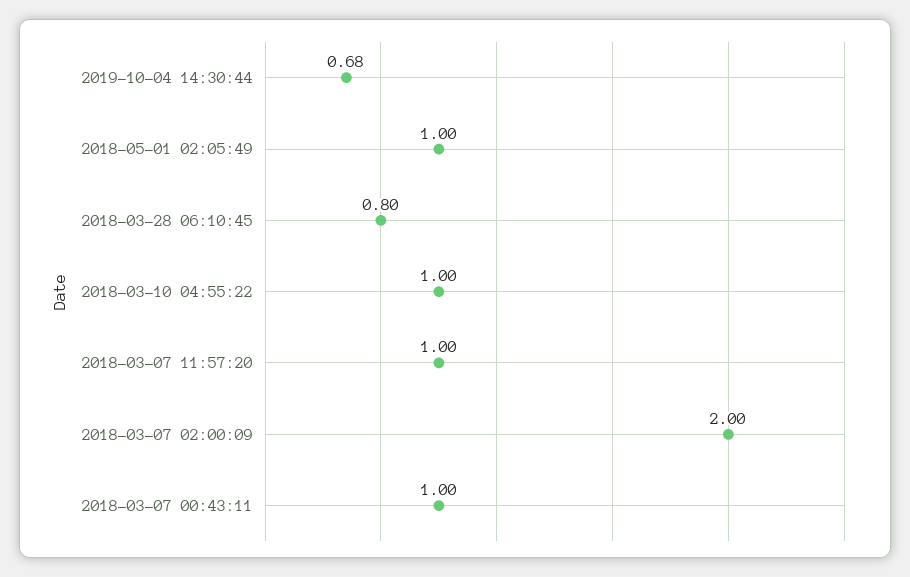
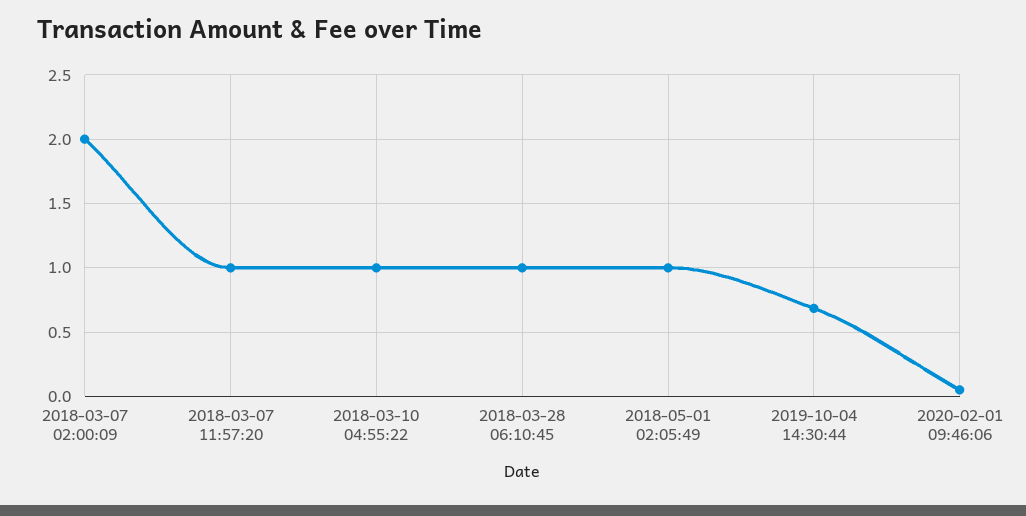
2018-03-28 06:10:45: 0.8 -> 1
2018-03-07 00:43:11: 1 -> none
2020-02-01 09:46:06: none -> 0.05

